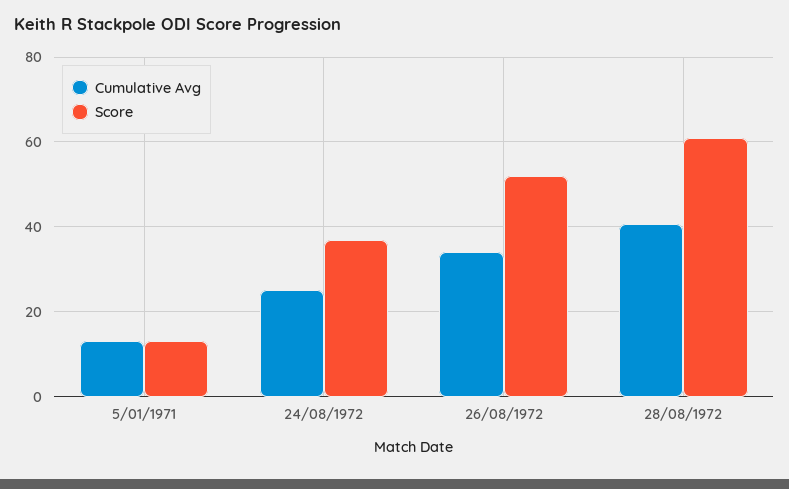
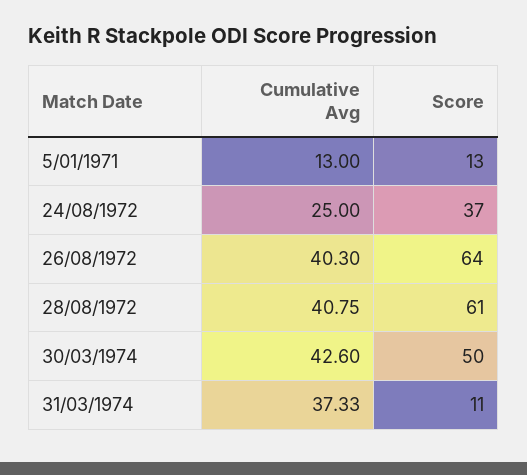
Cumulative Avg, 26/08/1972: 34 -> 40.3
Score, 26/08/1972: 52 -> 64
Cumulative Avg, 30/03/1974: none -> 42.6
Score, 30/03/1974: none -> 50
Cumulative Avg, 31/03/1974: none -> 37.33
Score, 31/03/1974: none -> 11

